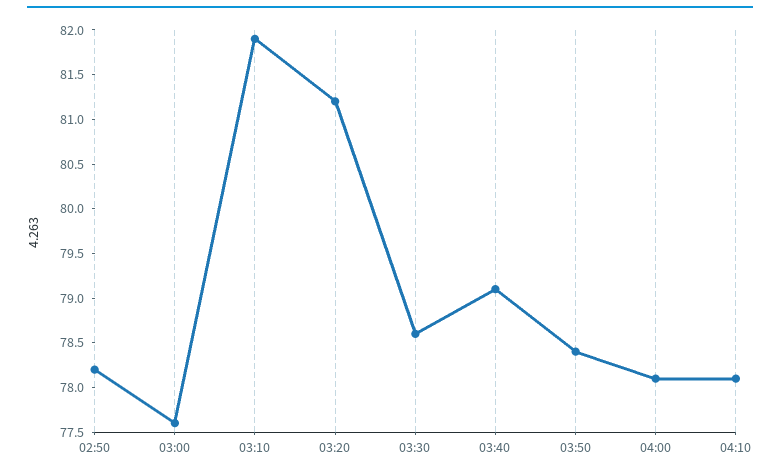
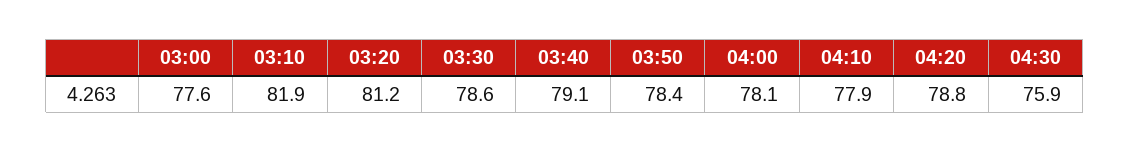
02:50: 78.2 -> none
04:10: 78.1 -> 77.9
04:20: none -> 78.8
04:30: none -> 75.9

